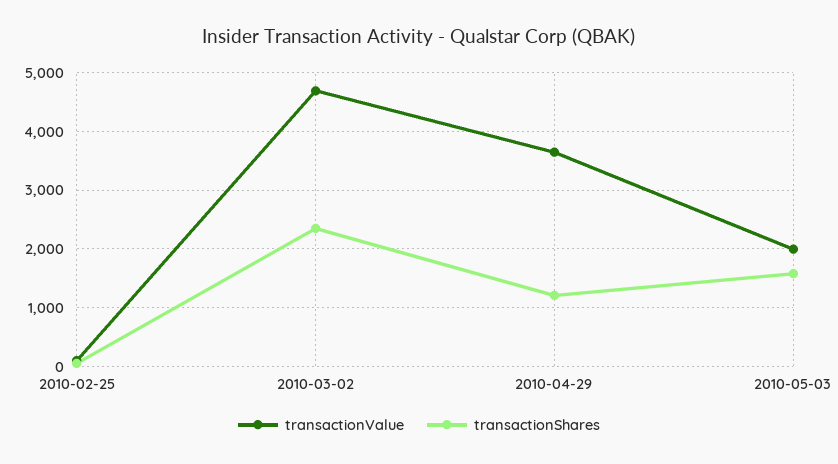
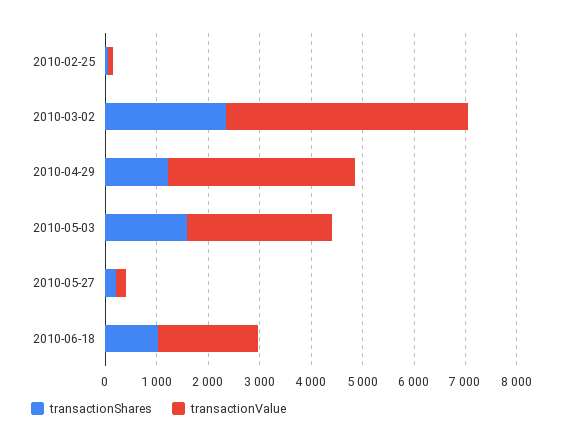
transactionValue, 2010-05-03: 2000 -> 2800
transactionShares, 2010-05-27: none -> 200
transactionValue, 2010-05-27: none -> 200
transactionShares, 2010-06-18: none -> 1000
transactionValue, 2010-06-18: none -> 2000

